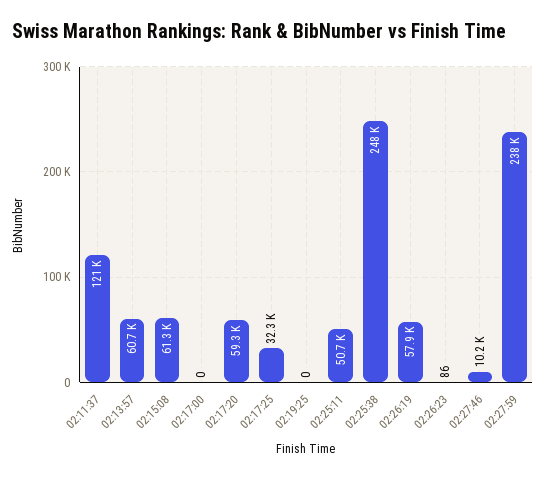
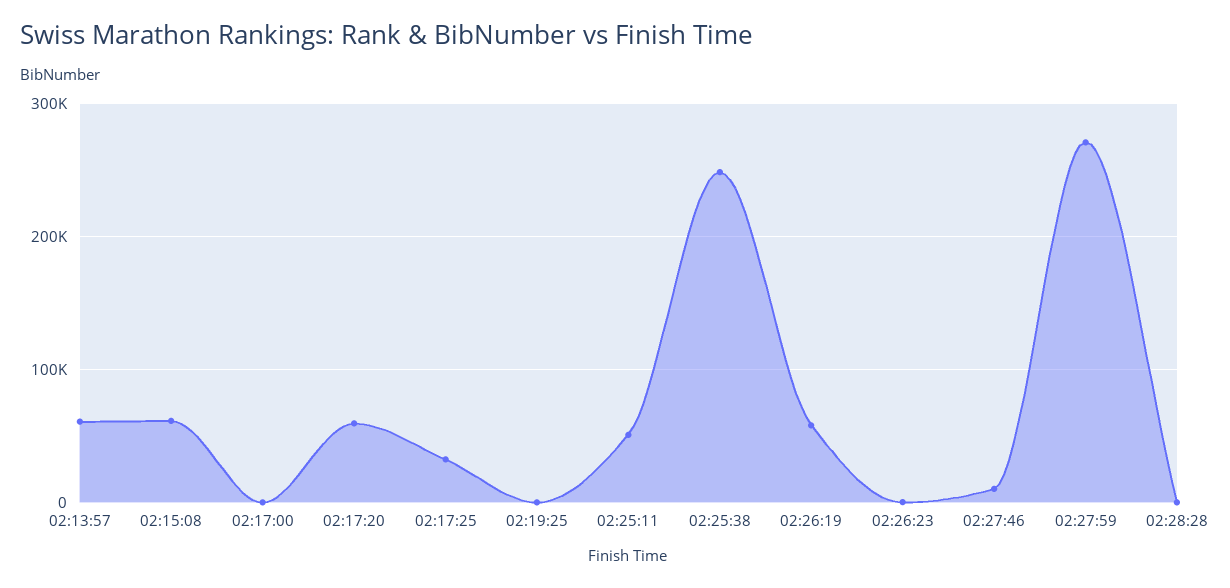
02:11:37: 121000 -> none
02:27:59: 238000 -> 270000
02:28:28: none -> 0

